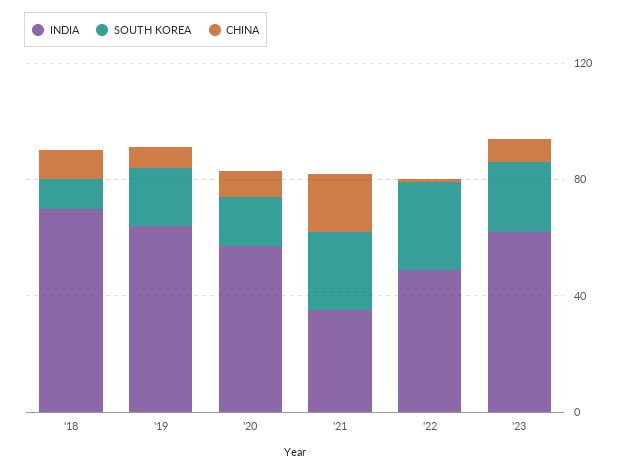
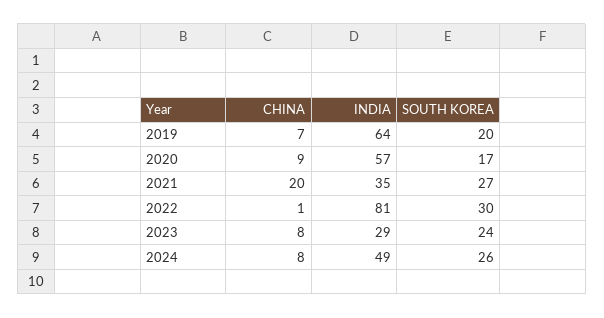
INDIA, '18: 70 -> none
SOUTH KOREA, '18: 10 -> none
CHINA, '18: 10 -> none
INDIA, '22: 50 -> 81
INDIA, '23: 60 -> 29
CHINA, 2024: none -> 8
INDIA, 2024: none -> 49
SOUTH KOREA, 2024: none -> 26

